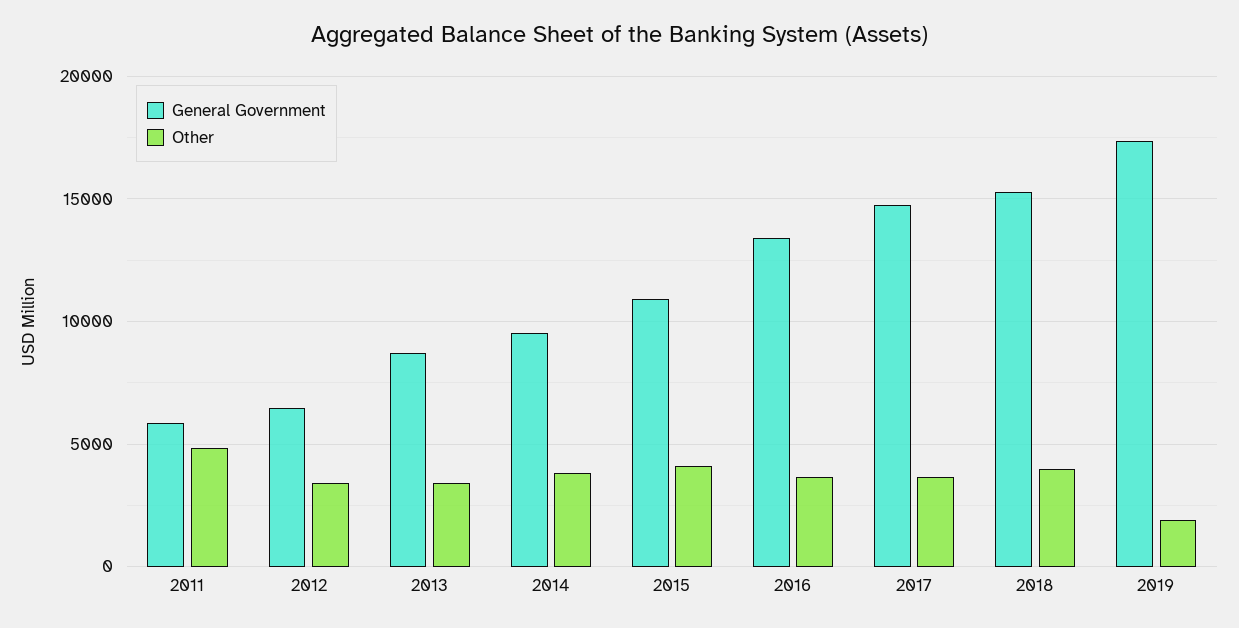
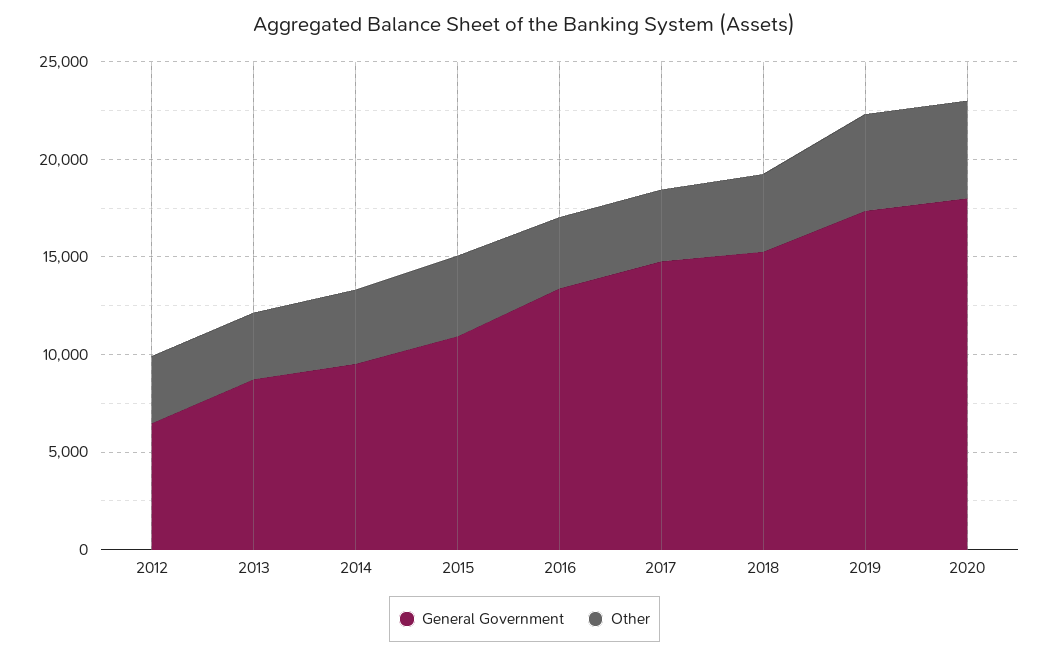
General Government, 2011: 6000 -> none
Other, 2011: 5000 -> none
Other, 2019: 2000 -> 5000
General Government, 2020: none -> 18000
Other, 2020: none -> 5000

